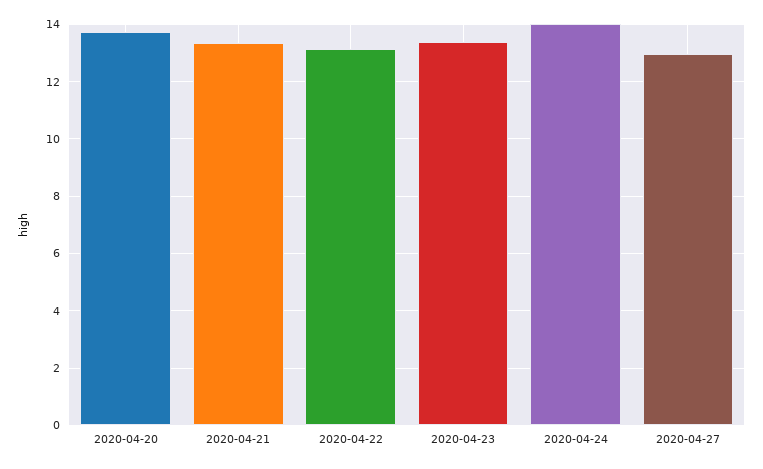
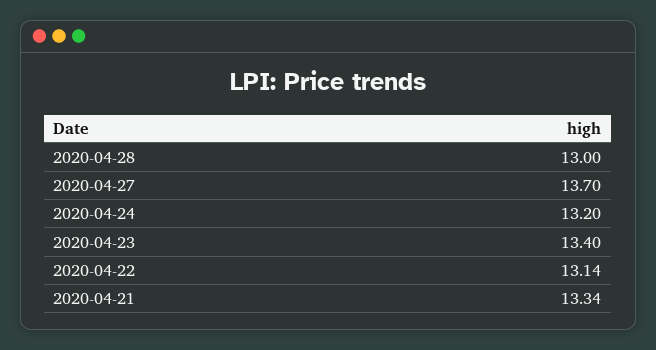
2020-04-20: 13.75 -> none
2020-04-24: 14 -> 13.2
2020-04-27: 13 -> 13.7
2020-04-28: none -> 13

